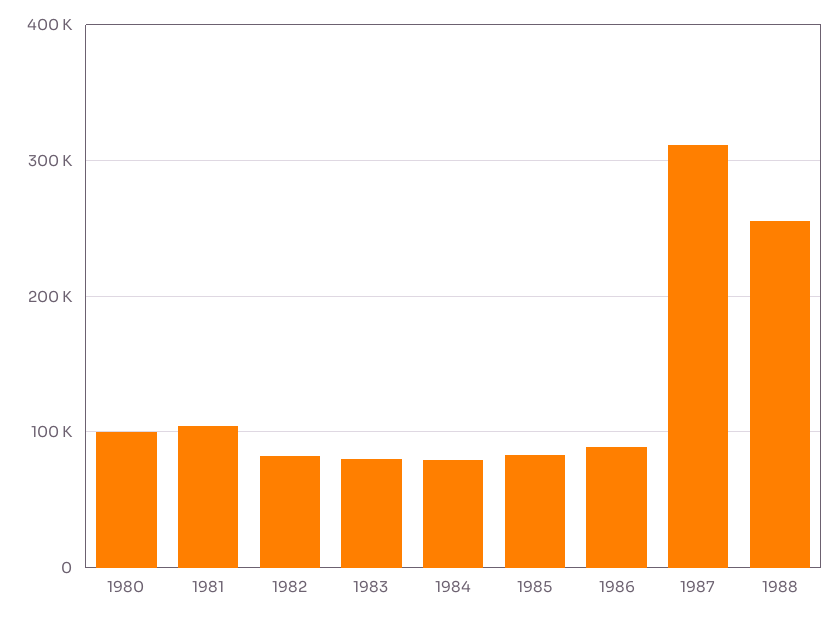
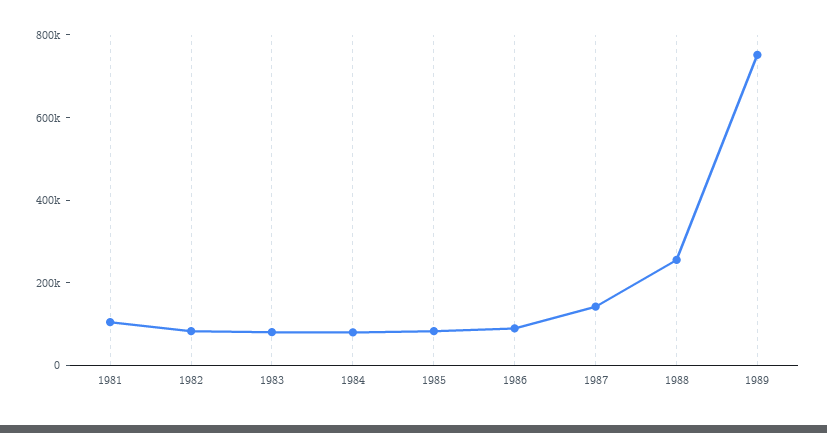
1980: 100000 -> none
1987: 310000 -> 150000
1989: none -> 750000

